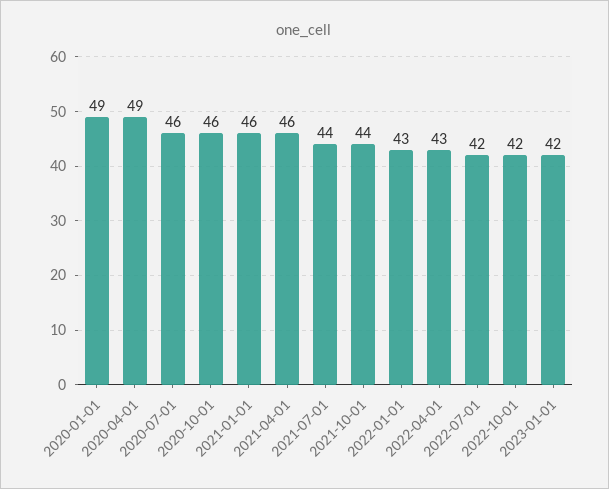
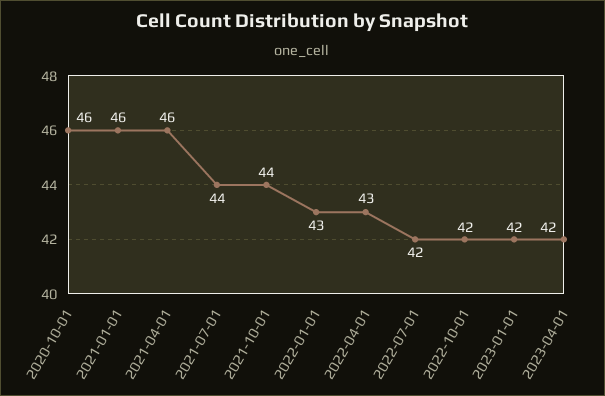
2020-01-01: 49 -> none
2020-04-01: 49 -> none
2020-07-01: 46 -> none
2023-04-01: none -> 42

